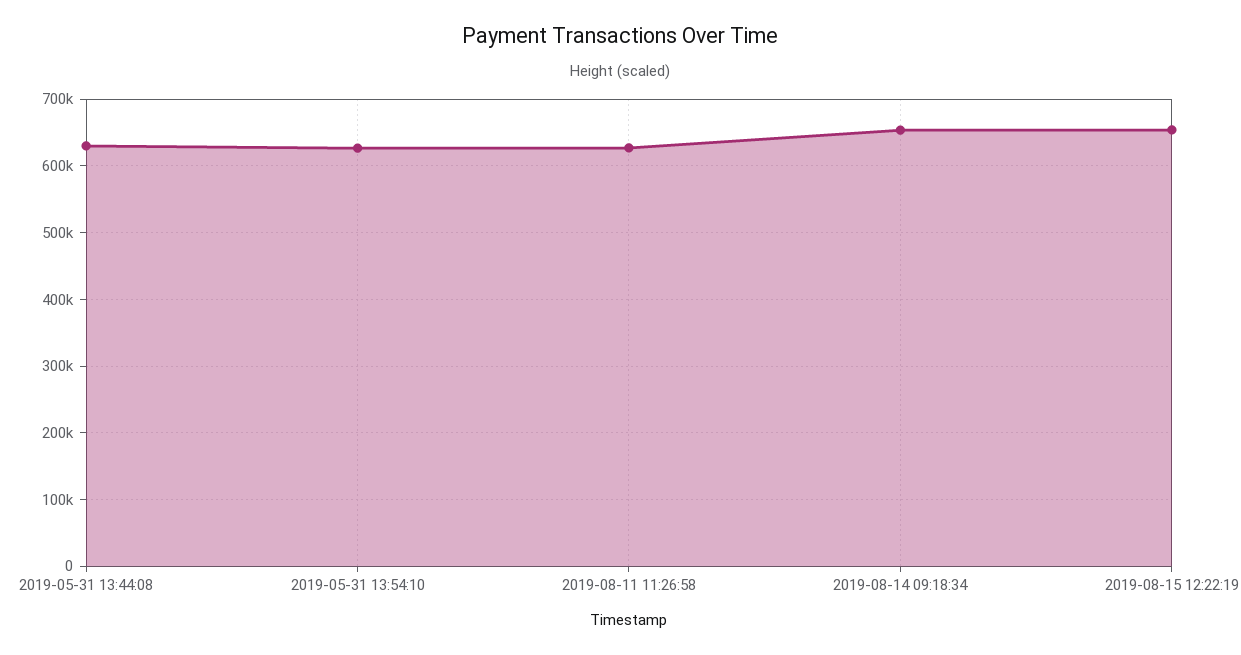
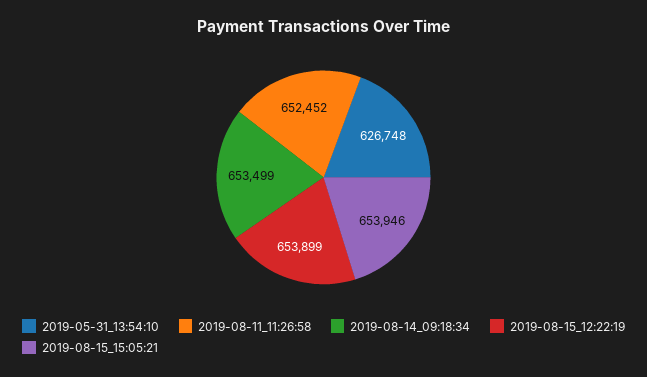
2019-05-31 13:44:08: 630000 -> none
2019-08-11 11:26:58: 630000 -> 652452
2019-08-15_15:05:21: none -> 653946

